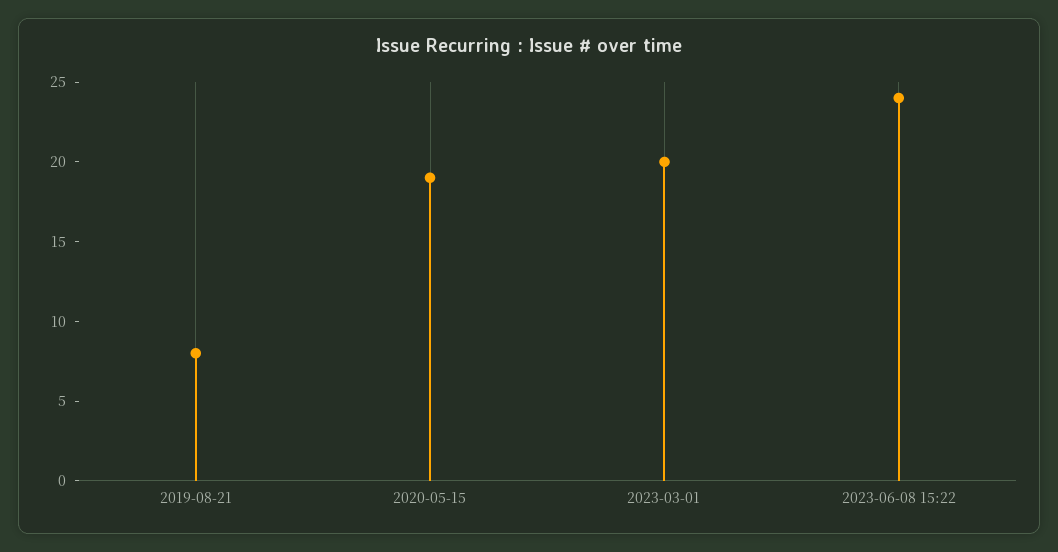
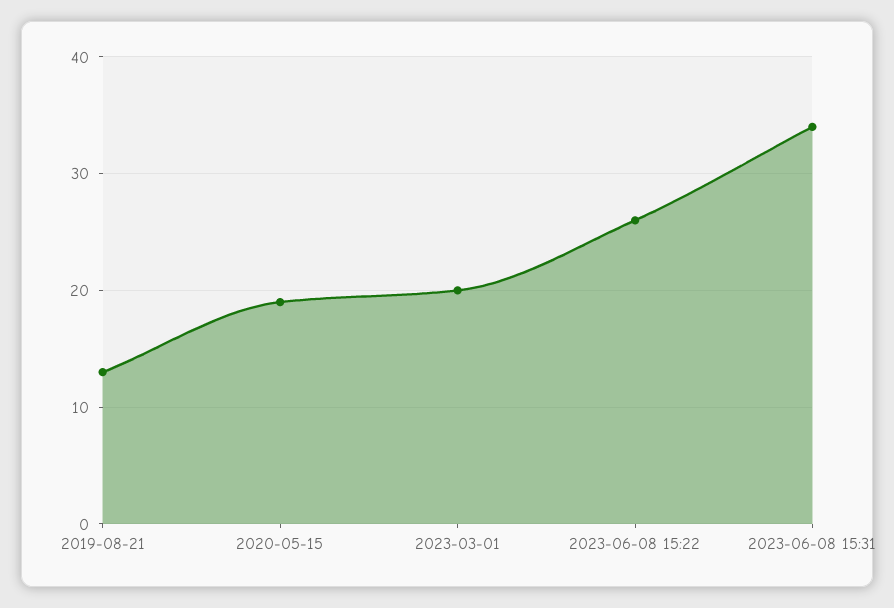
2019-08-21: 8 -> 13
2023-06-08 15:22: 24 -> 26
2023-06-08 15:31: none -> 34

